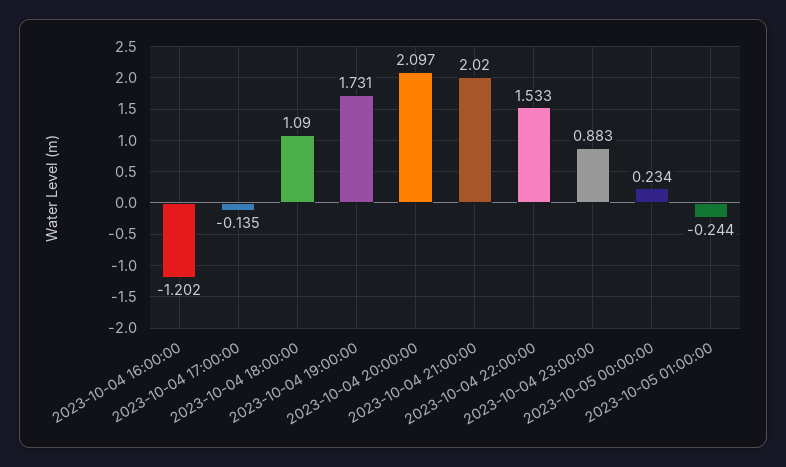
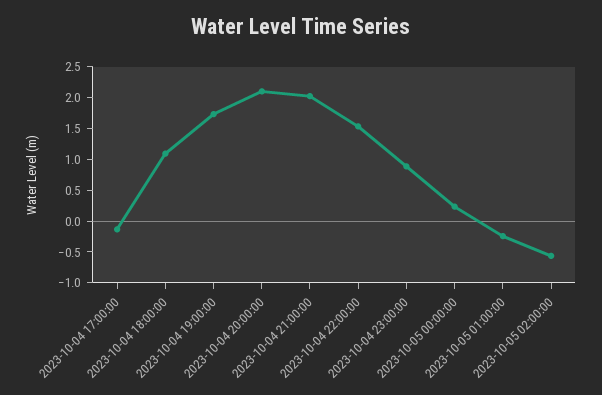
2023-10-04 16:00:00: -1.202 -> none
2023-10-05 02:00:00: none -> -0.5

